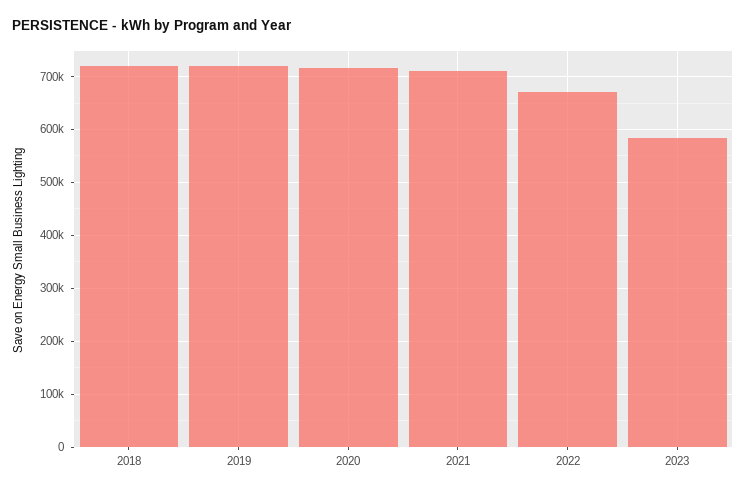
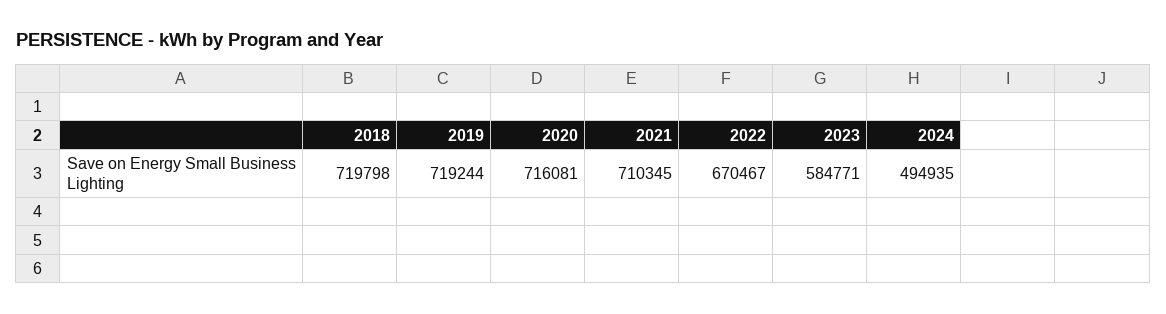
2024: none -> 494935

